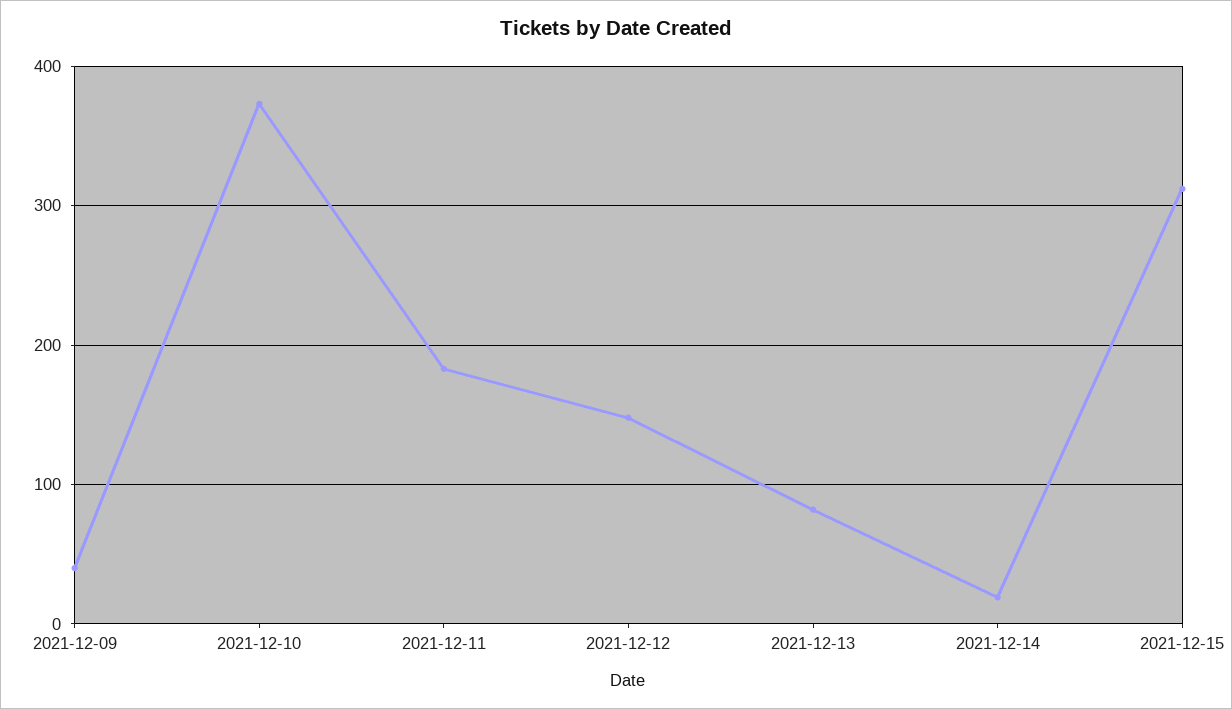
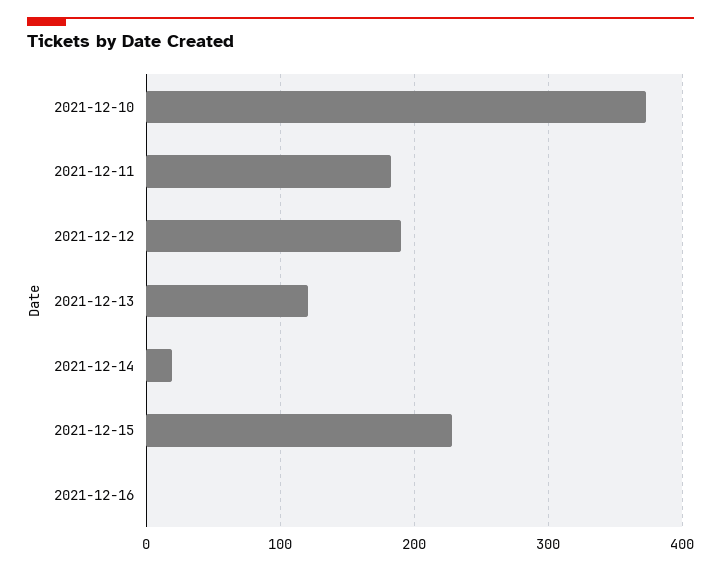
2021-12-09: 40 -> none
2021-12-12: 150 -> 190
2021-12-13: 80 -> 120
2021-12-15: 310 -> 230
2021-12-16: none -> 0

